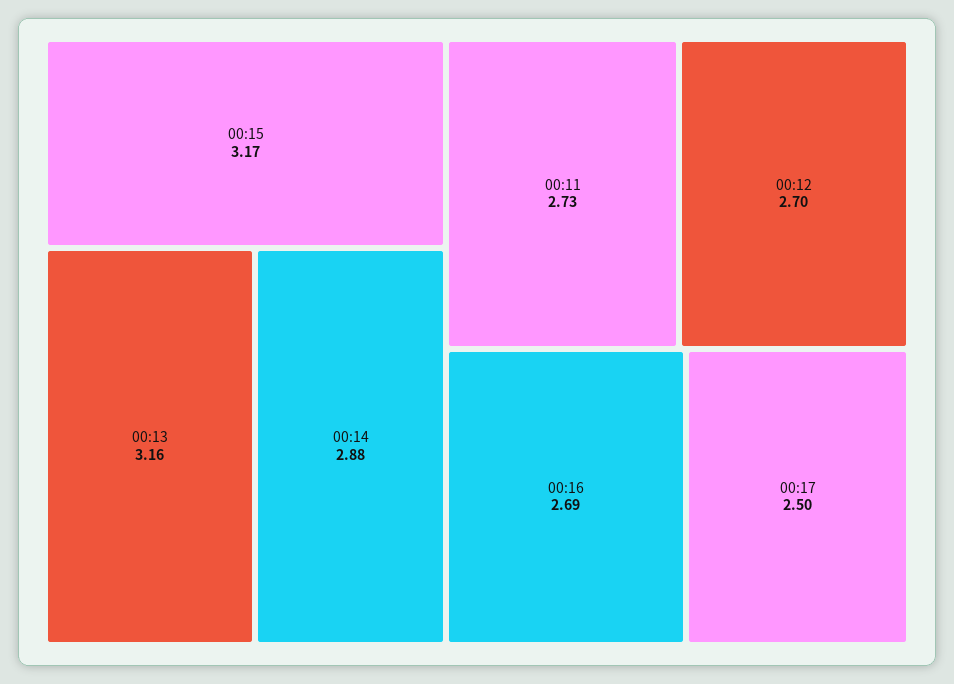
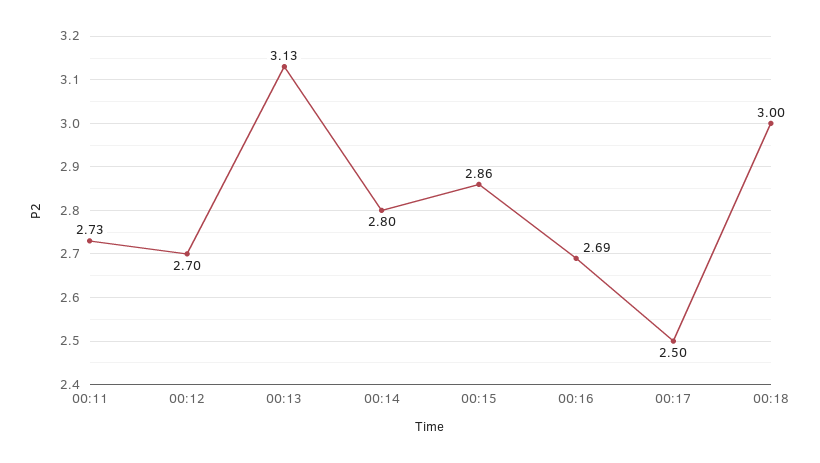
00:15: 3.17 -> 2.86
00:13: 3.16 -> 3.13
00:14: 2.88 -> 2.8
00:18: none -> 3

